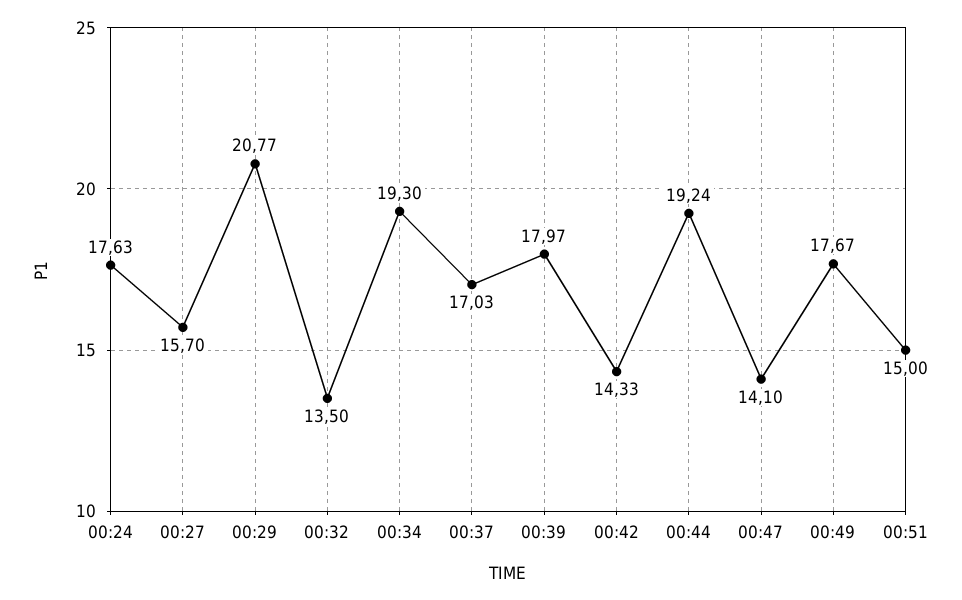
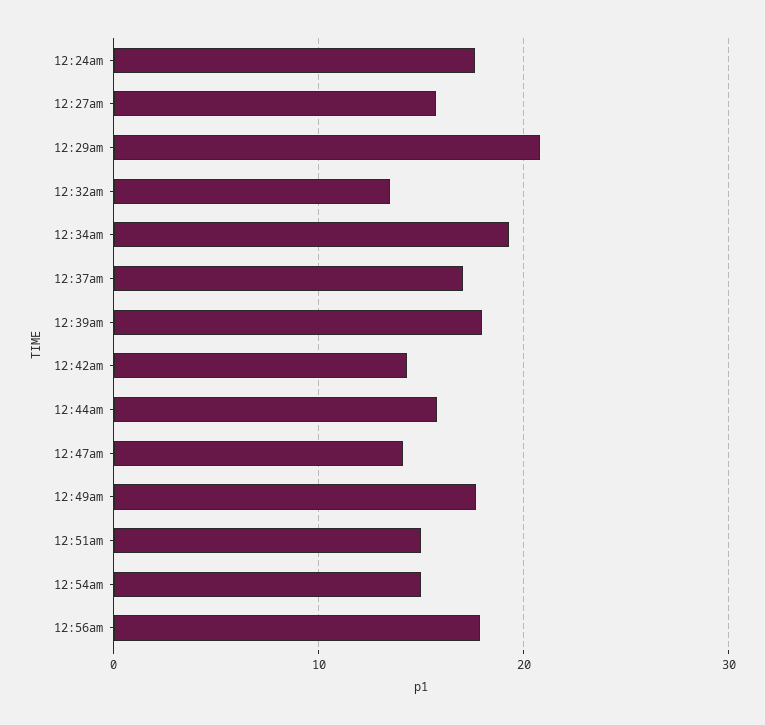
00:44: 19.24 -> 16
12:54am: none -> 15
12:56am: none -> 18

